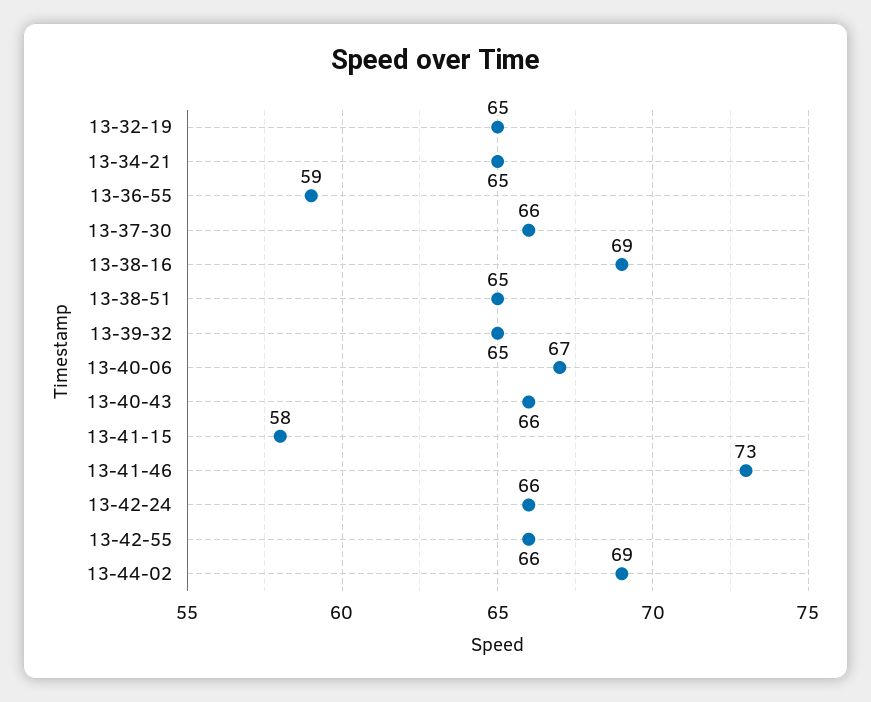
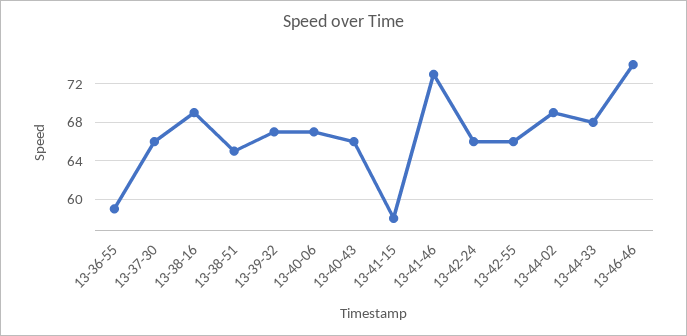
13-32-19: 65 -> none
13-34-21: 65 -> none
13-39-32: 65 -> 67
13-44-33: none -> 68
13-46-46: none -> 74

